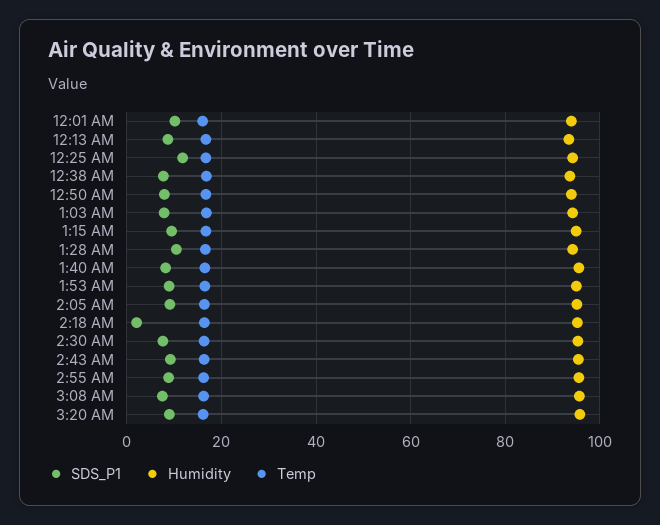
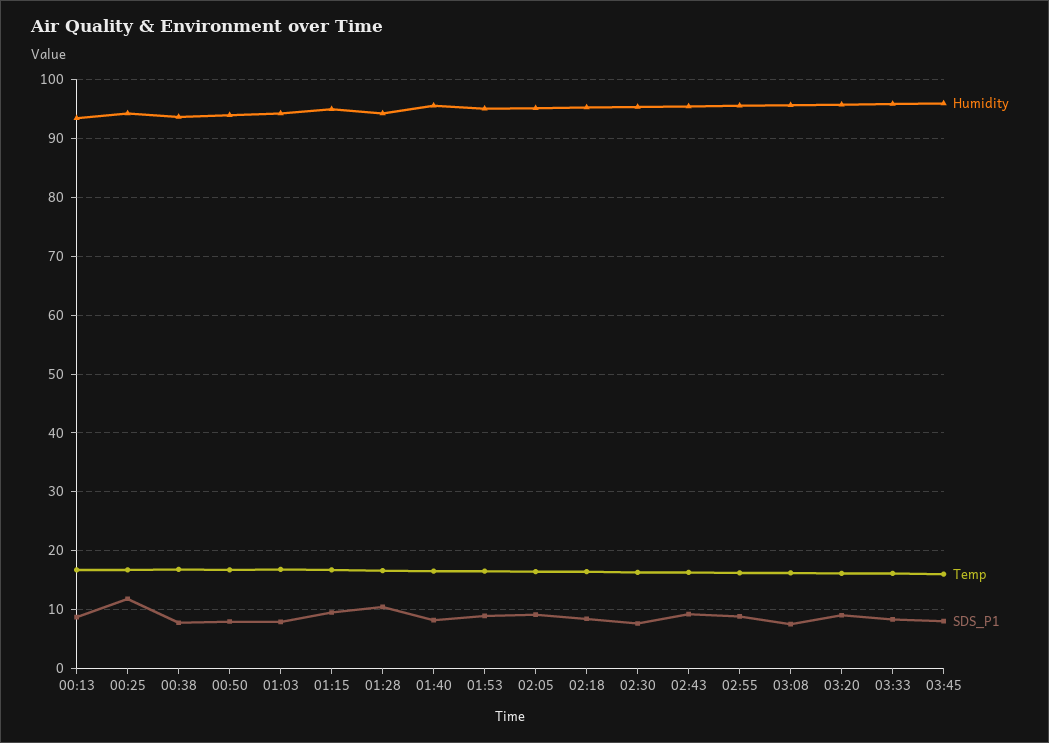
SDS_P1, 12:01 AM: 10 -> none
Humidity, 12:01 AM: 94 -> none
Temp, 12:01 AM: 16 -> none
SDS_P1, 2:18 AM: 2 -> 8
Humidity, 03:33: none -> 96
Temp, 03:33: none -> 16
SDS_P1, 03:33: none -> 8
Humidity, 03:45: none -> 96
Temp, 03:45: none -> 16
SDS_P1, 03:45: none -> 8

